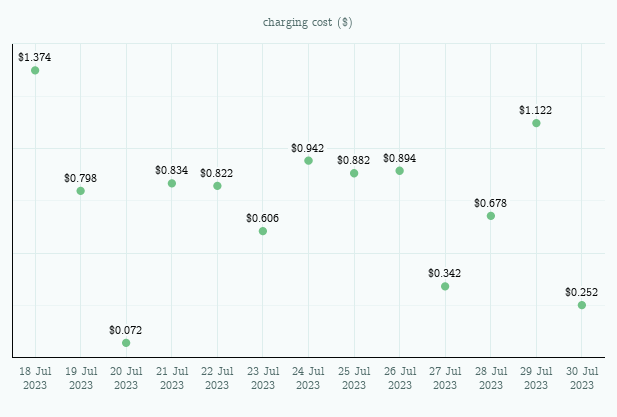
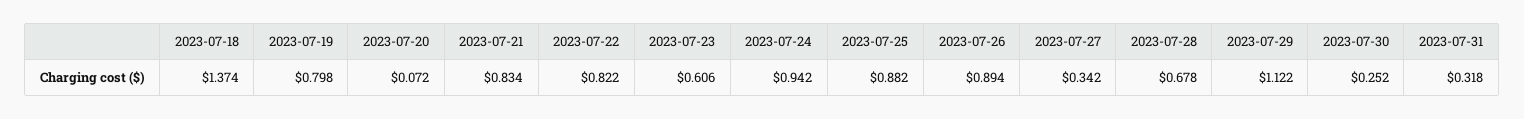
2023-07-31: none -> 0.318

